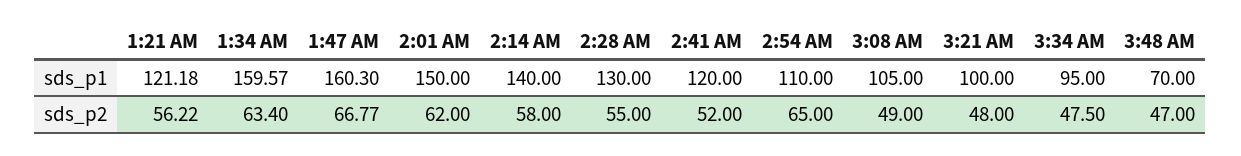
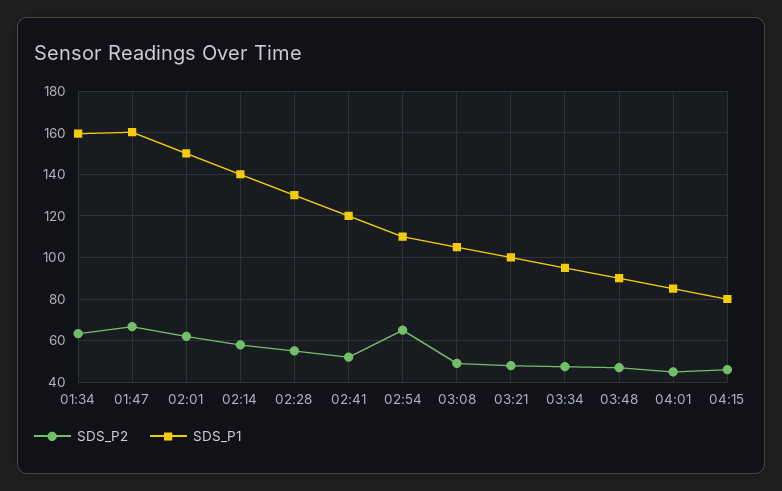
sds_p1, 1:21 AM: 121.18 -> none
sds_p1, 3:48 AM: 70 -> 90
sds_p2, 1:21 AM: 56.22 -> none
sds_p2, 04:01: none -> 45
sds_p1, 04:01: none -> 85
sds_p2, 04:15: none -> 45
sds_p1, 04:15: none -> 80

